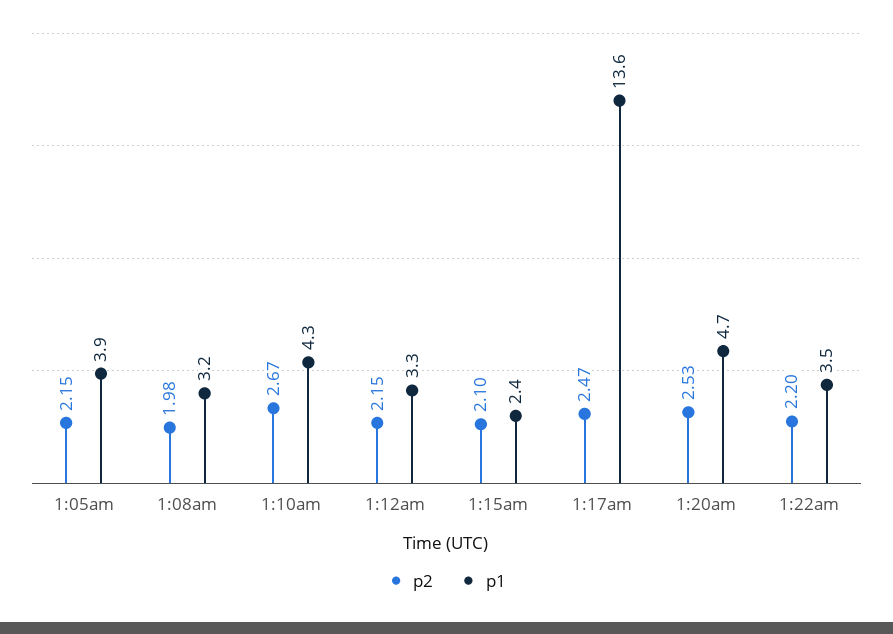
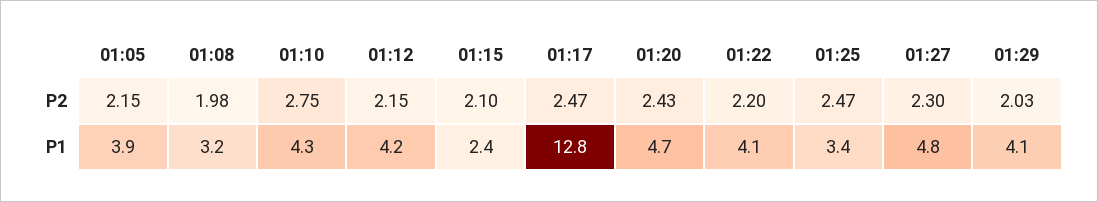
p2, 1:10am: 2.67 -> 2.75
p1, 1:12am: 3.3 -> 4.2
p1, 1:17am: 13.6 -> 12.8
p2, 1:20am: 2.53 -> 2.43
p1, 1:22am: 3.5 -> 4.1
p2, 01:25: none -> 2.47
p2, 01:27: none -> 2.3
p2, 01:29: none -> 2.03
p1, 01:25: none -> 3.4
p1, 01:27: none -> 4.8
p1, 01:29: none -> 4.1

